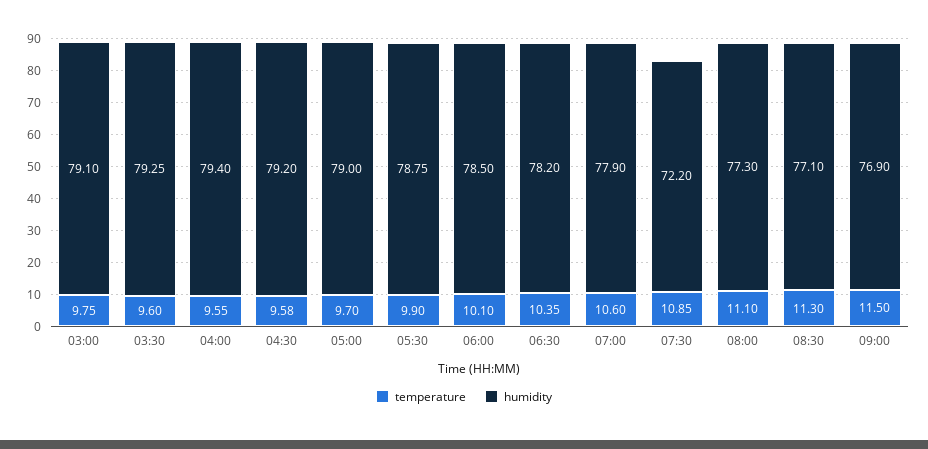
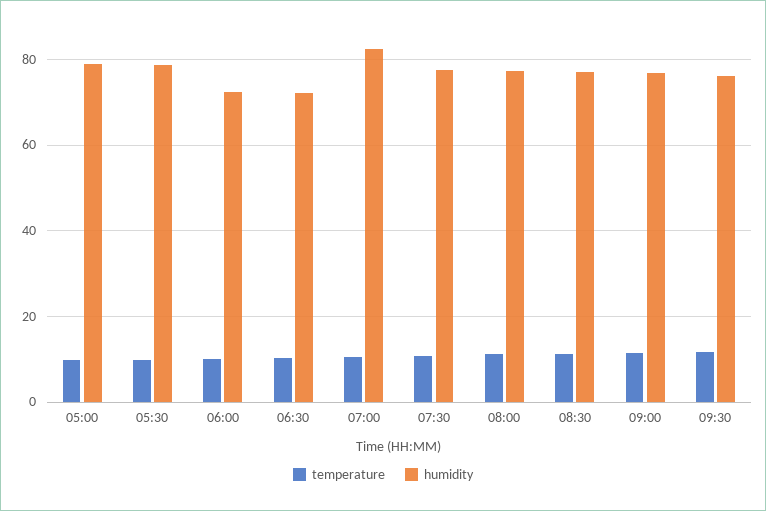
temperature, 03:00: 9.75 -> none
humidity, 03:00: 79.1 -> none
temperature, 03:30: 9.6 -> none
humidity, 03:30: 79.25 -> none
temperature, 04:00: 9.55 -> none
humidity, 04:00: 79.4 -> none
temperature, 04:30: 9.58 -> none
humidity, 04:30: 79.2 -> none
humidity, 06:00: 78.5 -> 72
humidity, 06:30: 78.2 -> 72
humidity, 07:00: 77.9 -> 82
humidity, 07:30: 72.2 -> 78
temperature, 09:30: none -> 12
humidity, 09:30: none -> 76

